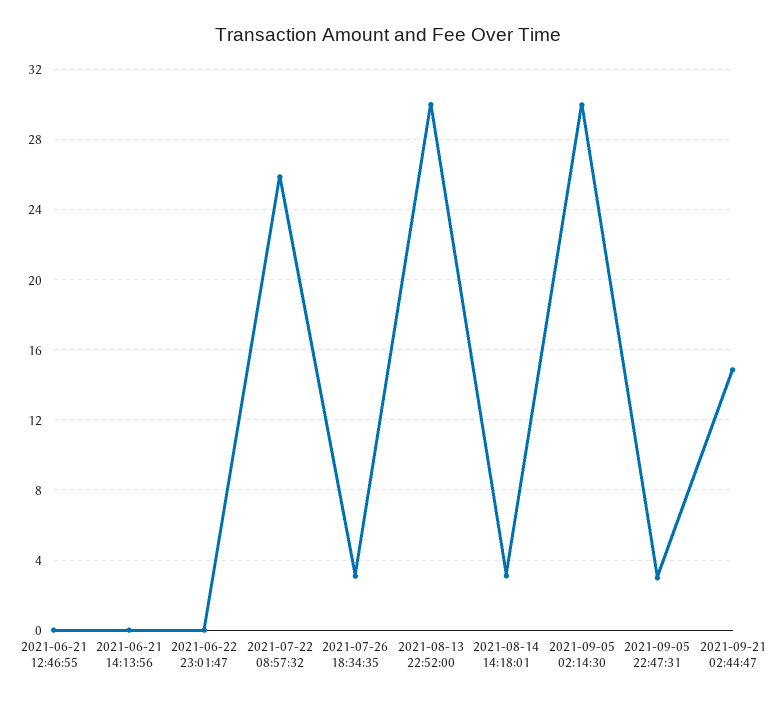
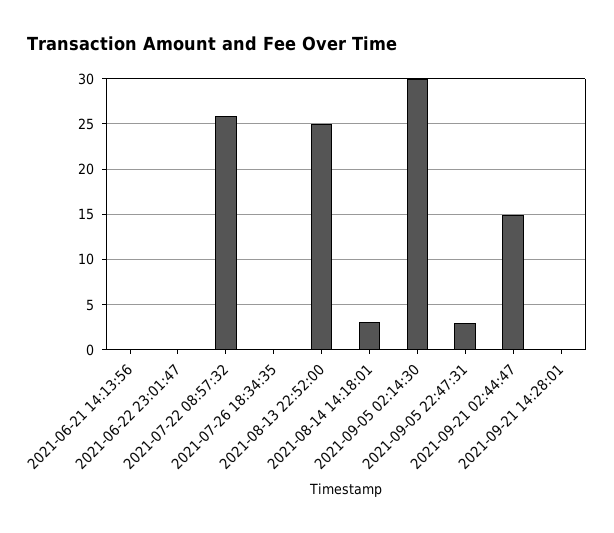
2021-06-21 12:46:55: 0 -> none
2021-07-26 18:34:35: 3 -> 0
2021-08-13 22:52:00: 30 -> 25
2021-09-21 14:28:01: none -> 0

